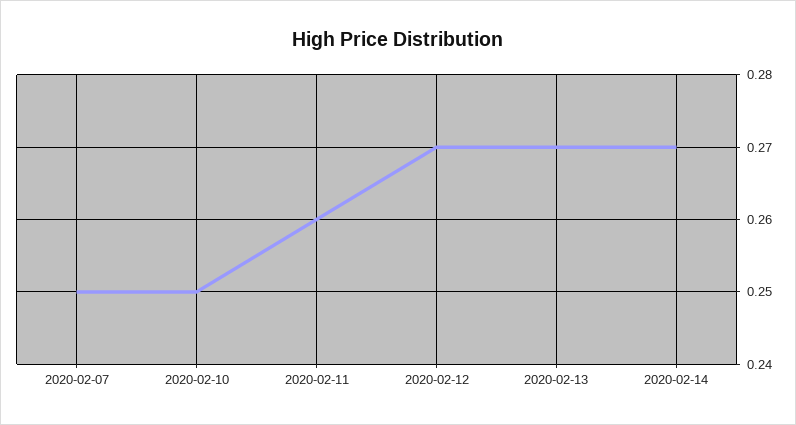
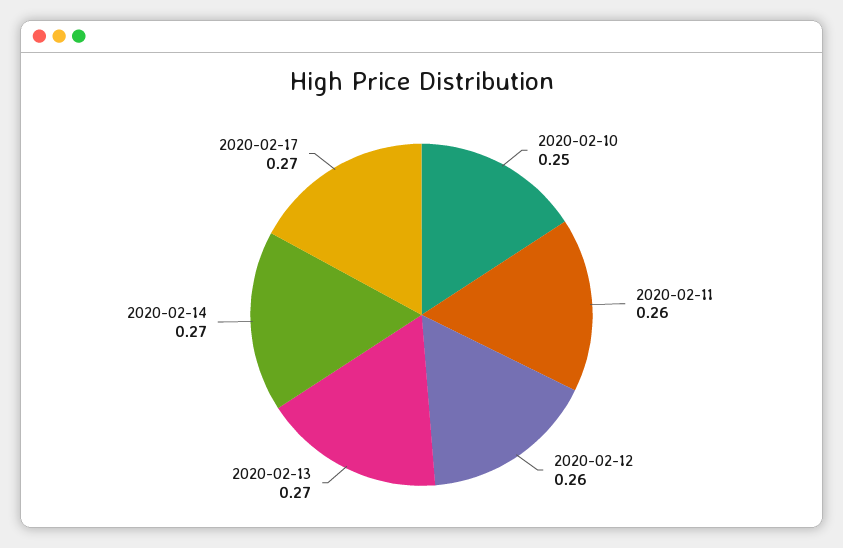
2020-02-07: 0.25 -> none
2020-02-12: 0.27 -> 0.26
2020-02-17: none -> 0.27

